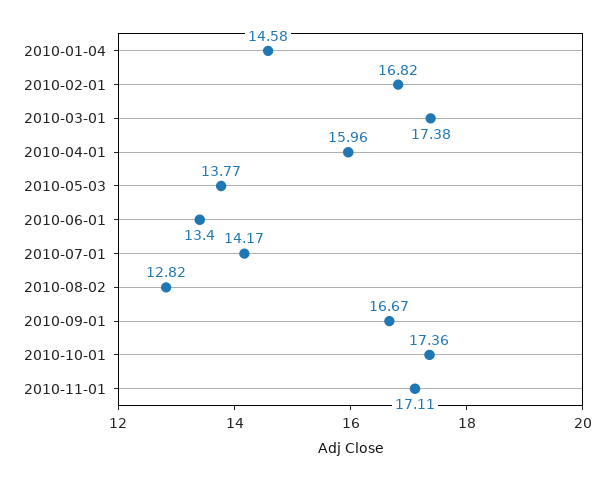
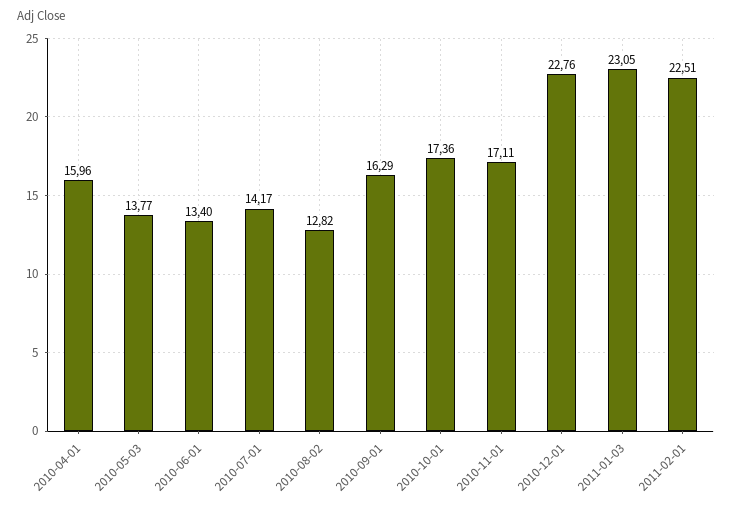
2010-01-04: 14.58 -> none
2010-02-01: 16.82 -> none
2010-03-01: 17.38 -> none
2010-09-01: 16.67 -> 16.29
2010-12-01: none -> 22.76
2011-01-03: none -> 23.05
2011-02-01: none -> 22.51

